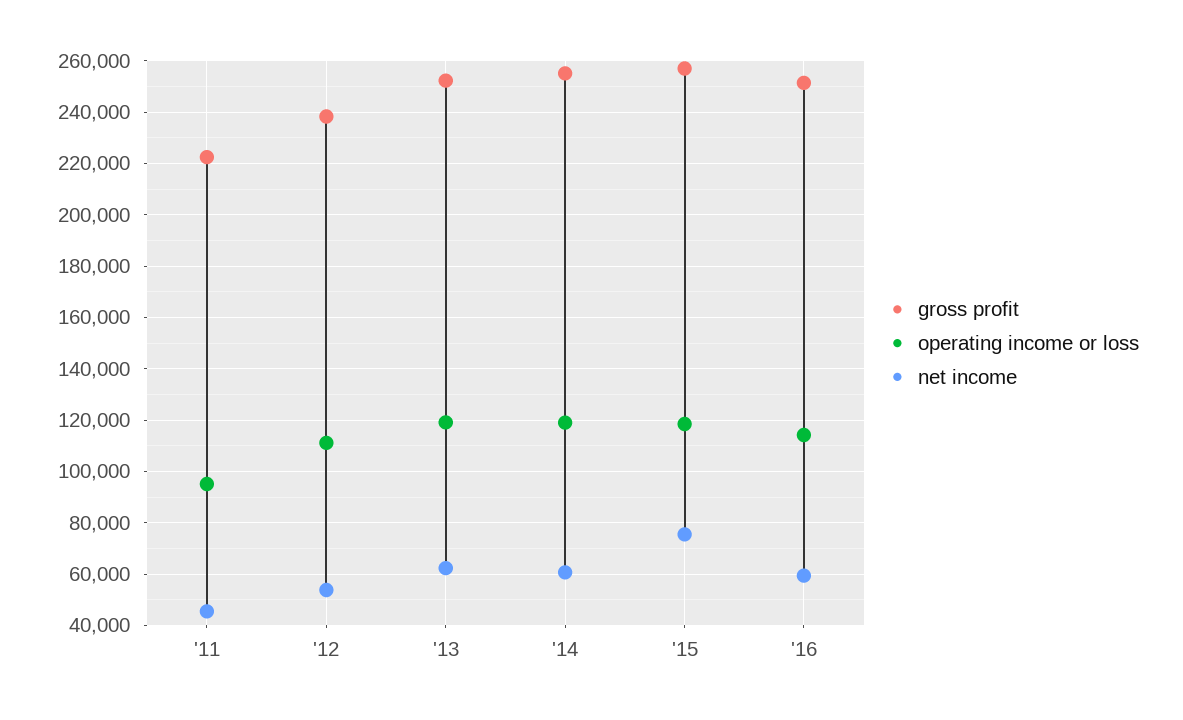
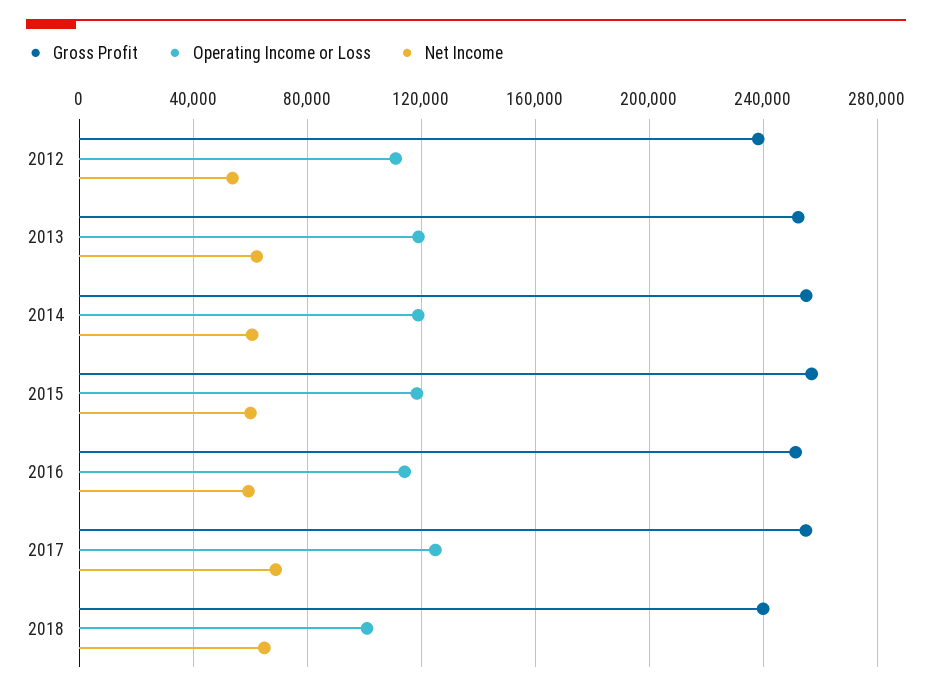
gross profit, '11: 222500 -> none
operating income or loss, '11: 95000 -> none
net income, '11: 45000 -> none
net income, '15: 75000 -> 60000
gross profit, 2017: none -> 255000
operating income or loss, 2017: none -> 125000
net income, 2017: none -> 70000
gross profit, 2018: none -> 240000
operating income or loss, 2018: none -> 100000
net income, 2018: none -> 65000

